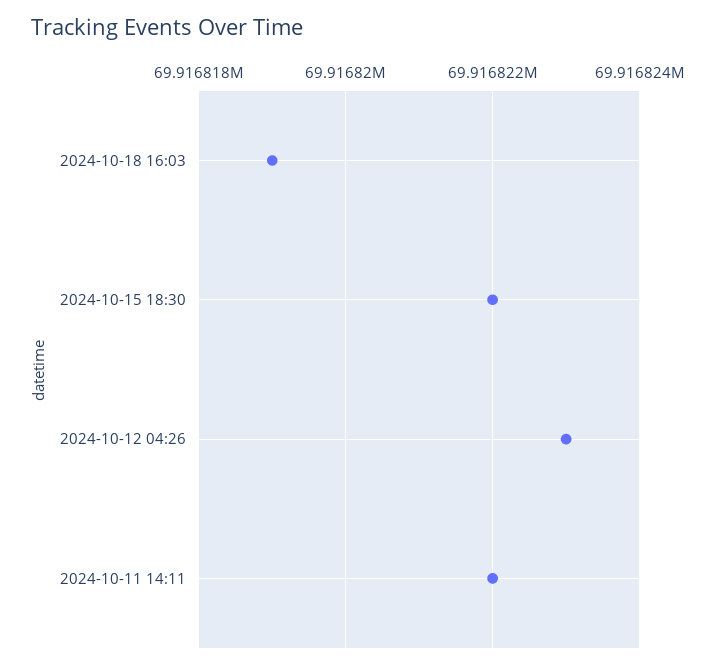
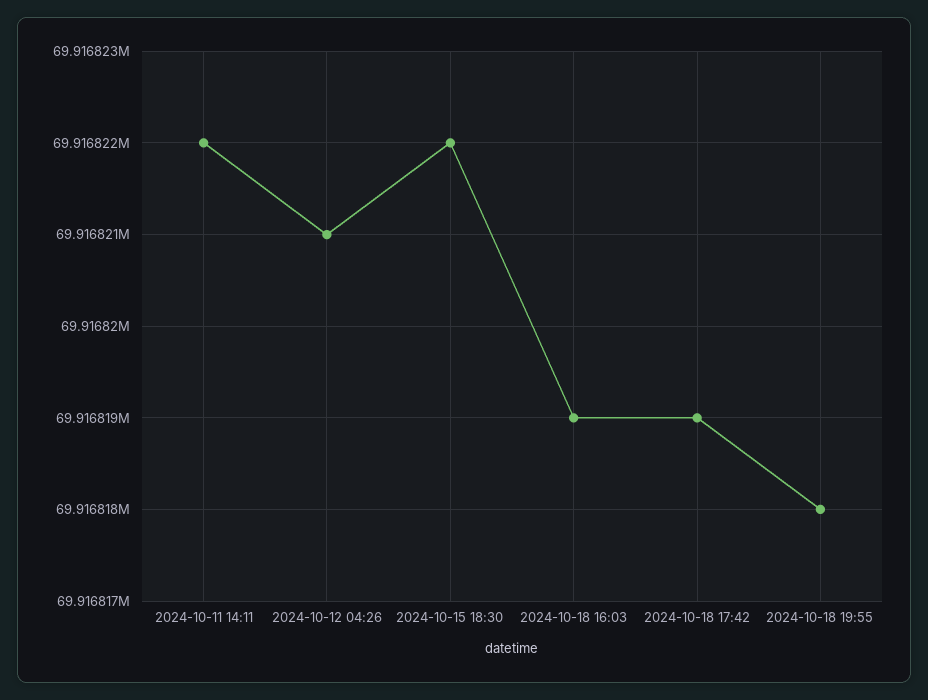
2024-10-12 04:26: 69916823 -> 69916821
2024-10-18 17:42: none -> 69916819
2024-10-18 19:55: none -> 69916818

